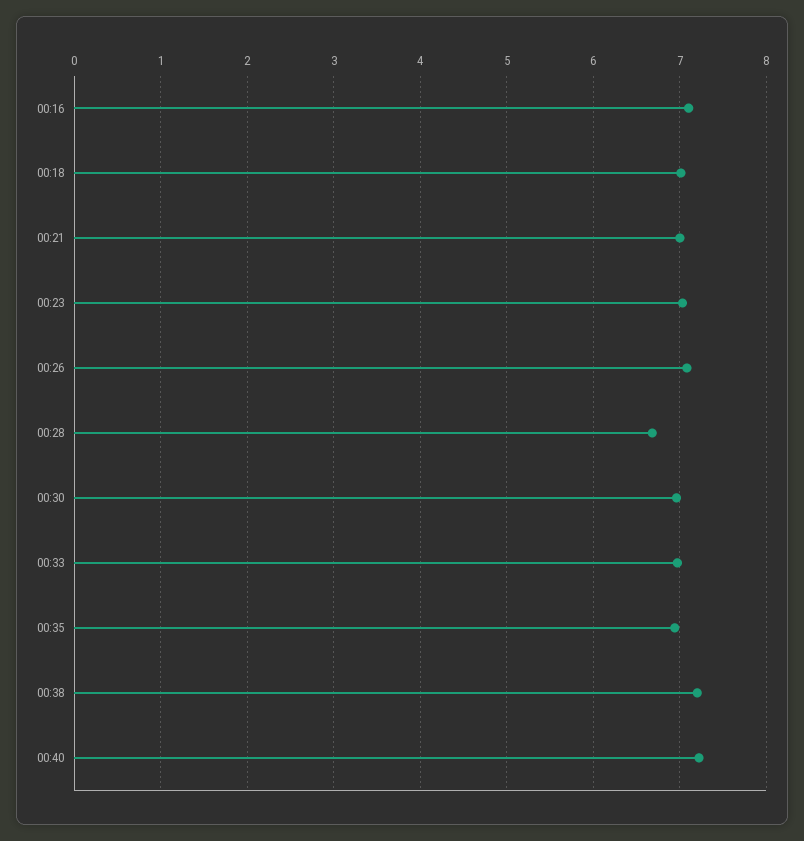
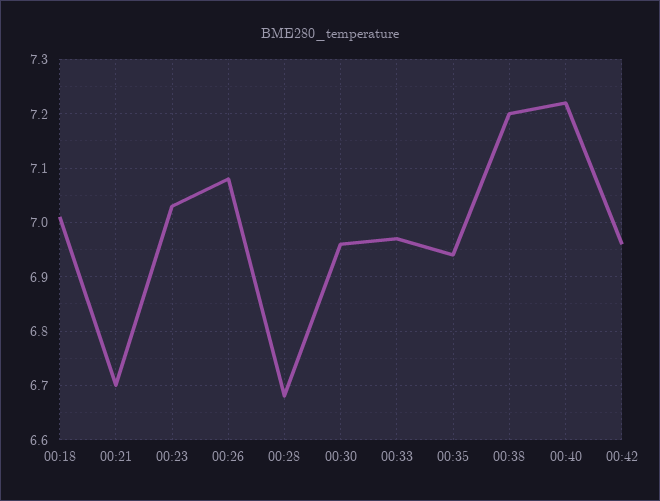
00:16: 7.1 -> none
00:21: 7 -> 6.7
00:42: none -> 6.95

